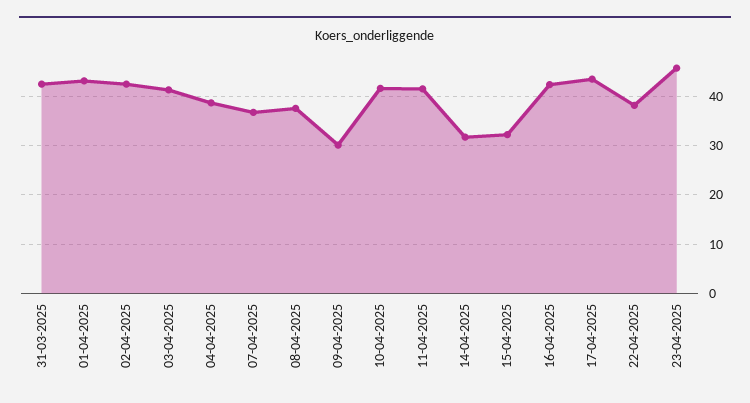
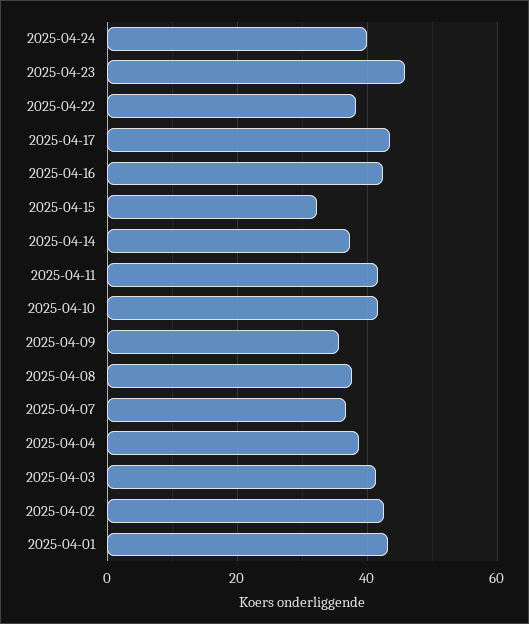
31-03-2025: 42 -> none
09-04-2025: 30 -> 36
14-04-2025: 32 -> 38
2025-04-24: none -> 40

